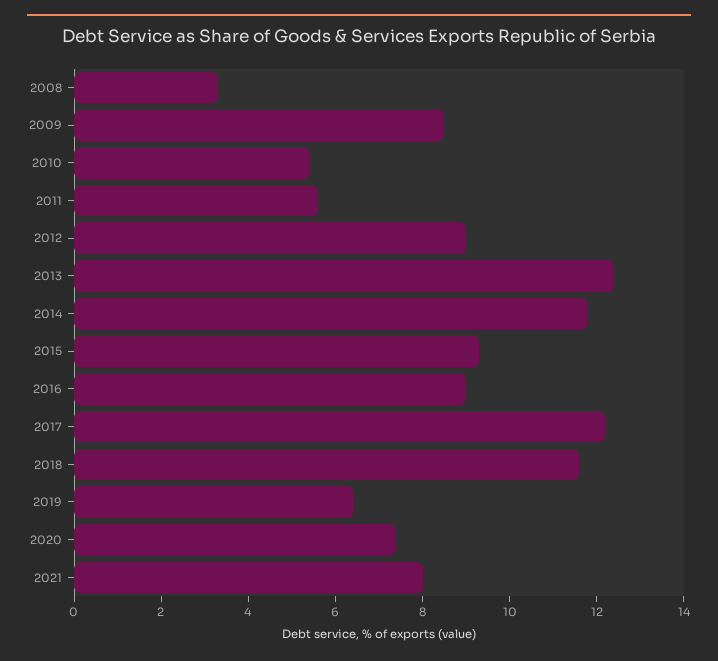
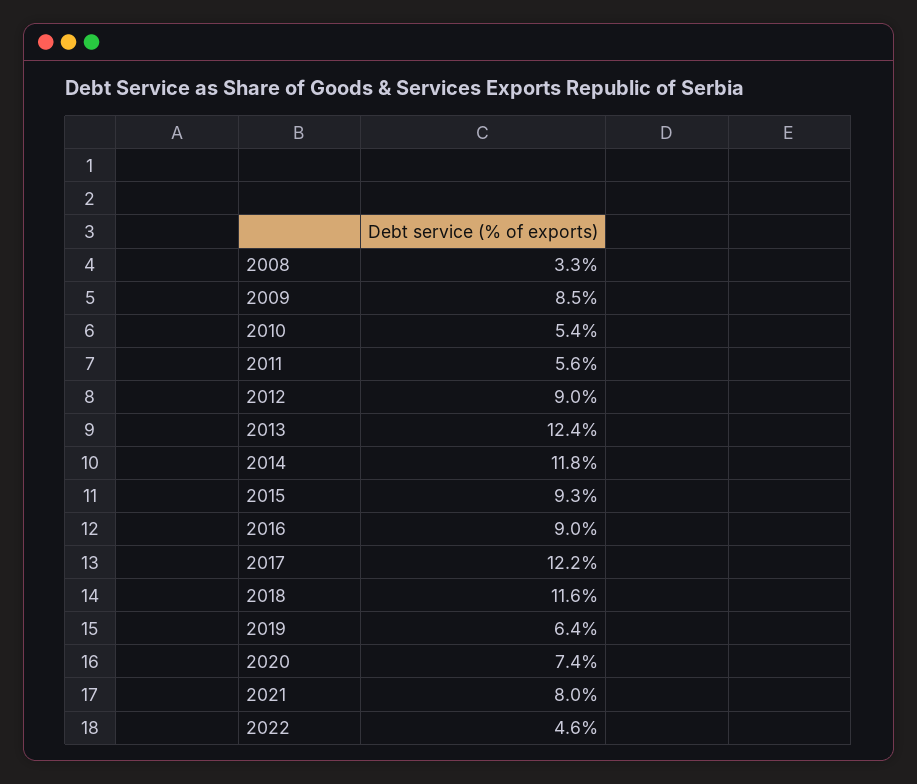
2022: none -> 4.6

